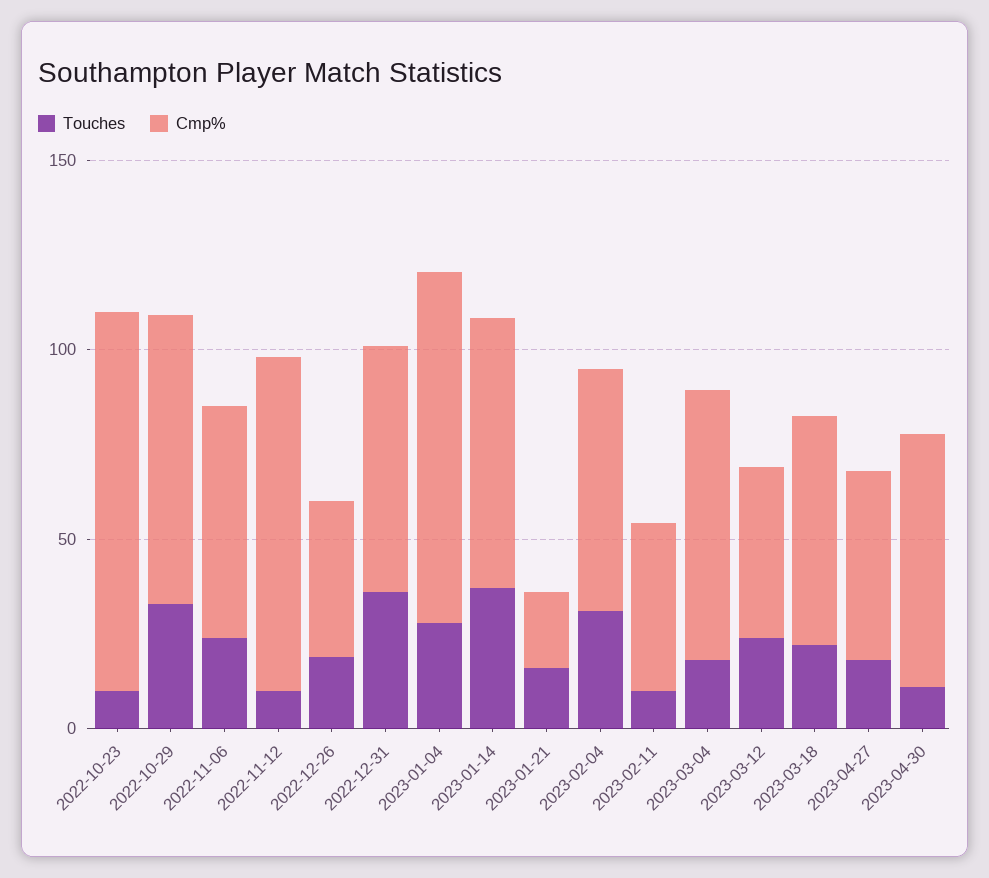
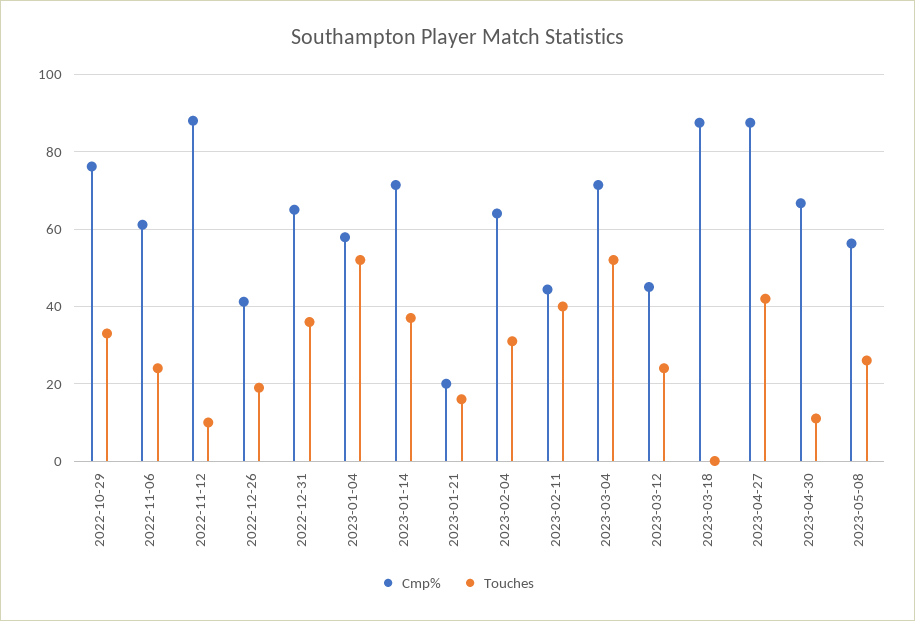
Touches, 2022-10-23: 10 -> none
Cmp%, 2022-10-23: 100 -> none
Touches, 2023-01-04: 30 -> 52
Cmp%, 2023-01-04: 90 -> 58
Touches, 2023-02-11: 10 -> 40
Touches, 2023-03-04: 20 -> 52
Touches, 2023-03-18: 20 -> 0
Cmp%, 2023-03-18: 60 -> 88
Touches, 2023-04-27: 20 -> 42
Cmp%, 2023-04-27: 50 -> 88
Cmp%, 2023-05-08: none -> 56
Touches, 2023-05-08: none -> 26

